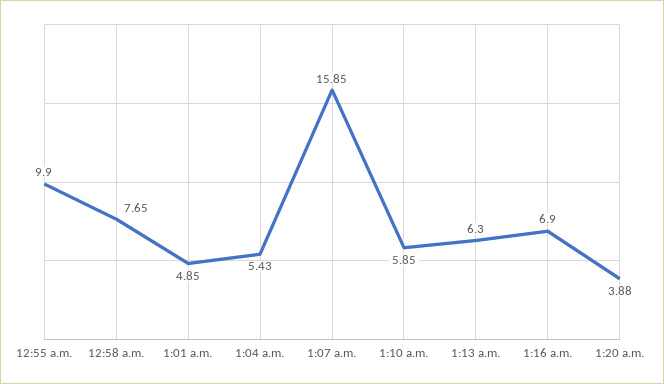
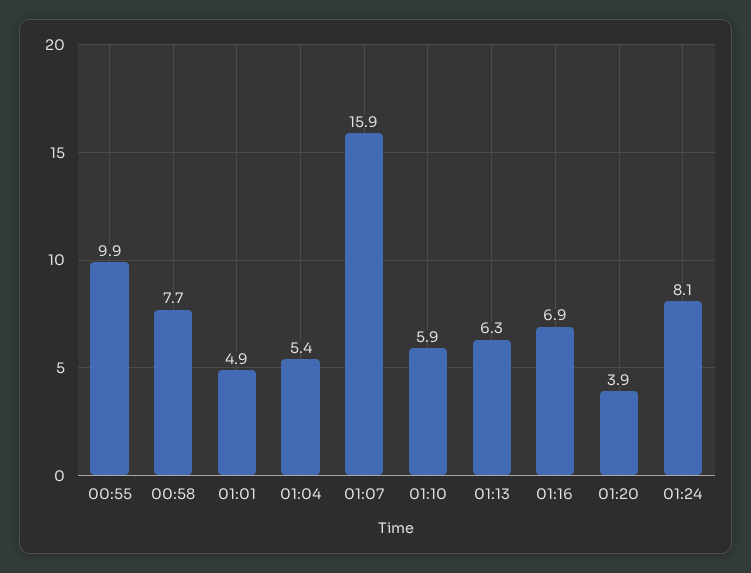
01:24: none -> 8.1

